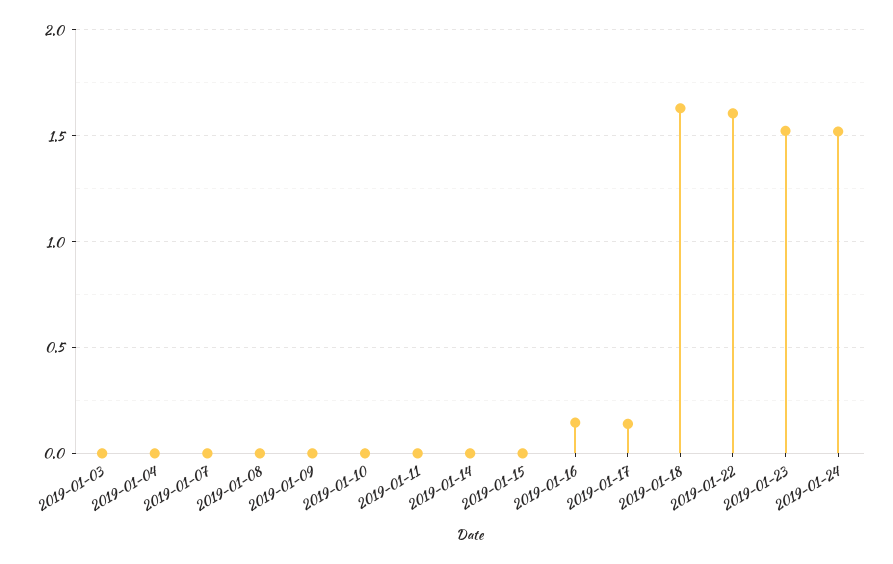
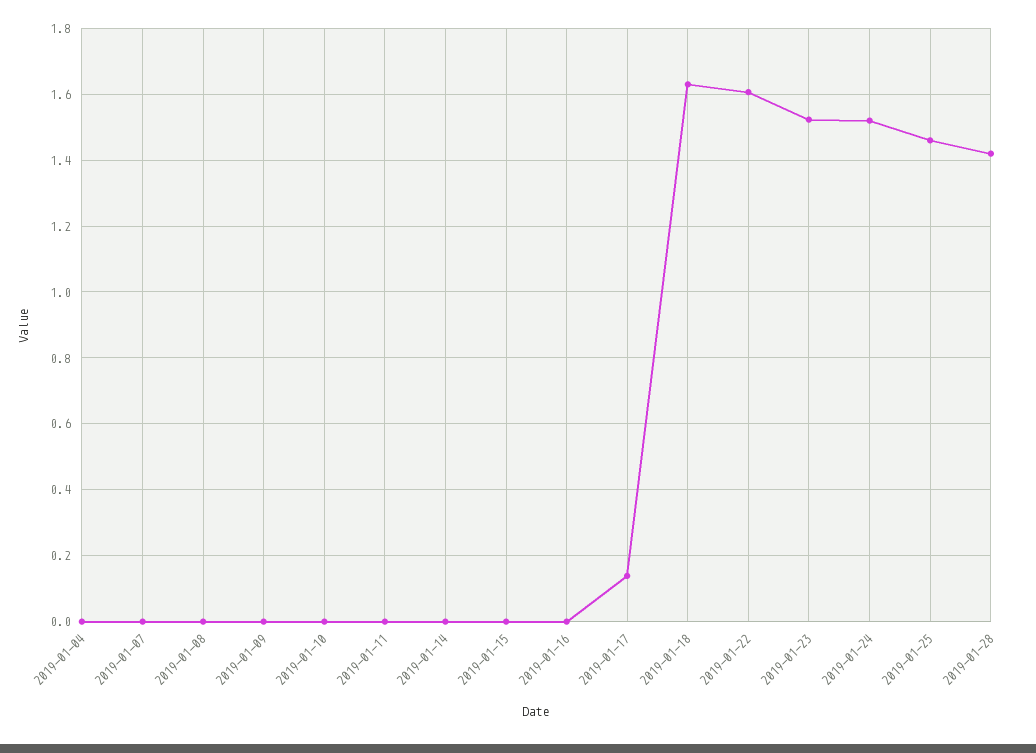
2019-01-03: 0 -> none
2019-01-16: 0.15 -> 0
2019-01-25: none -> 1.46
2019-01-28: none -> 1.42

